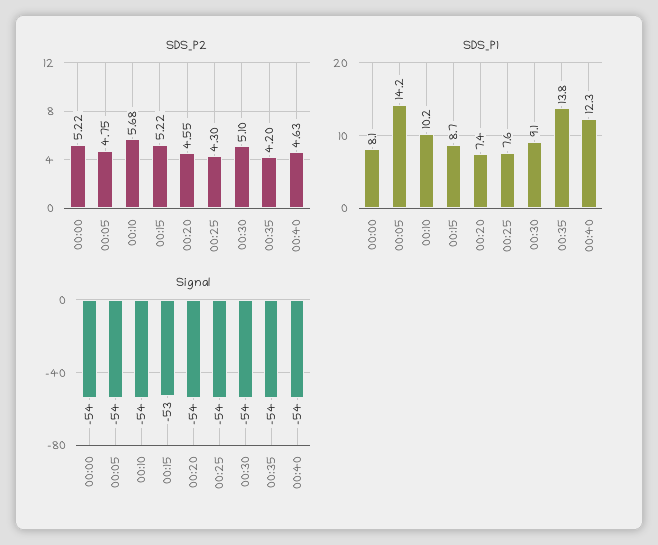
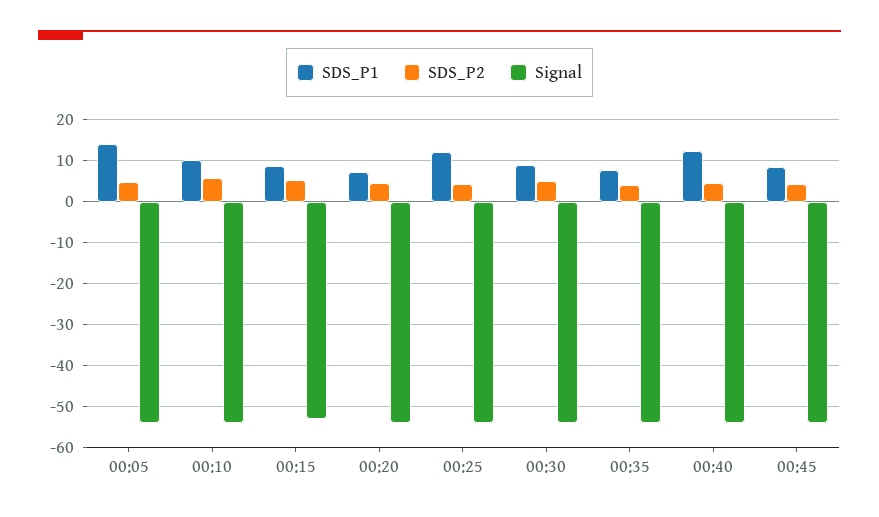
SDS_P2, 00:00: 5.22 -> none
SDS_P1, 00:00: 8.1 -> none
SDS_P1, 00:25: 7.6 -> 12
SDS_P1, 00:35: 13.8 -> 8
Signal, 00:00: -54 -> none
SDS_P1, 00:45: none -> 8
SDS_P2, 00:45: none -> 4
Signal, 00:45: none -> -54

